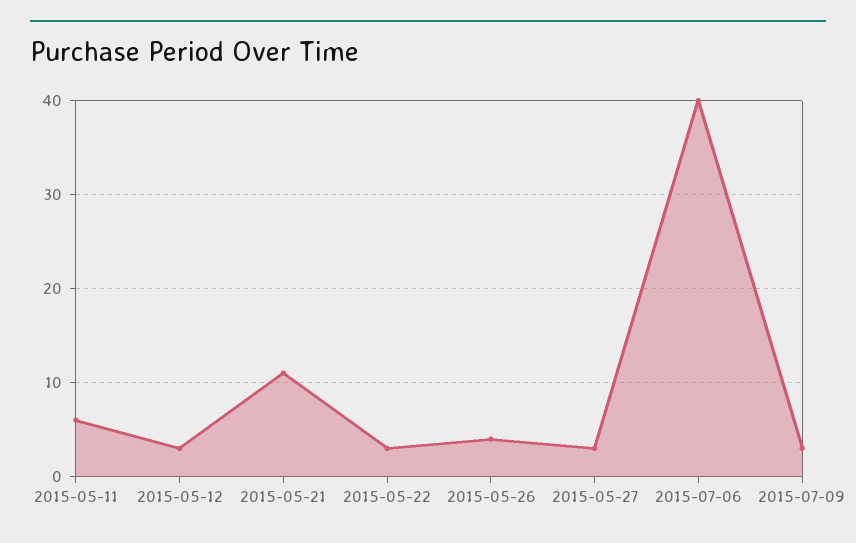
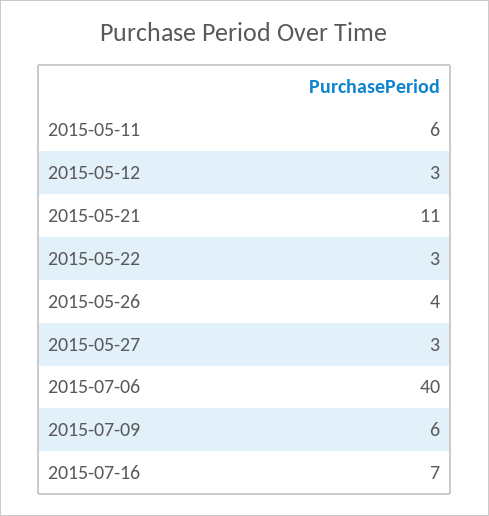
2015-07-09: 3 -> 6
2015-07-16: none -> 7

